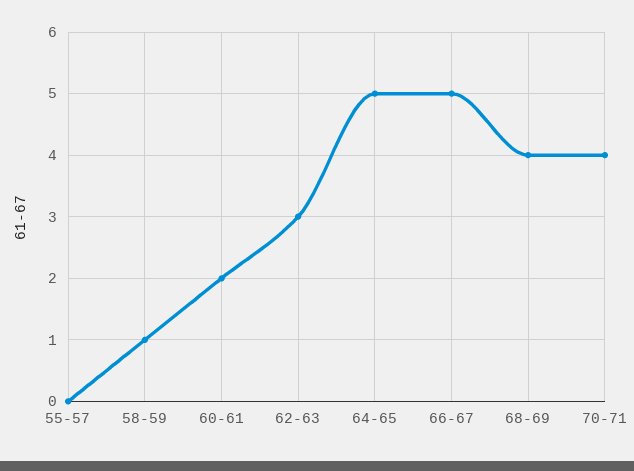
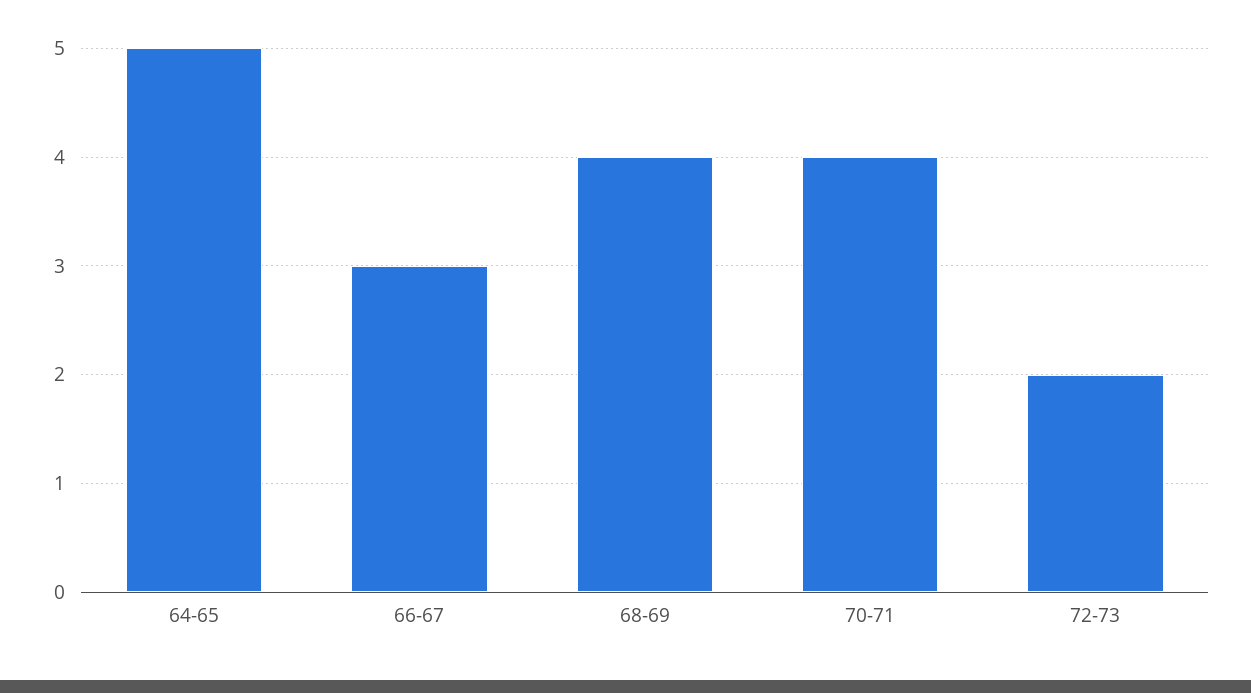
55-57: 0 -> none
58-59: 1 -> none
60-61: 2 -> none
62-63: 3 -> none
66-67: 5 -> 3
72-73: none -> 2

